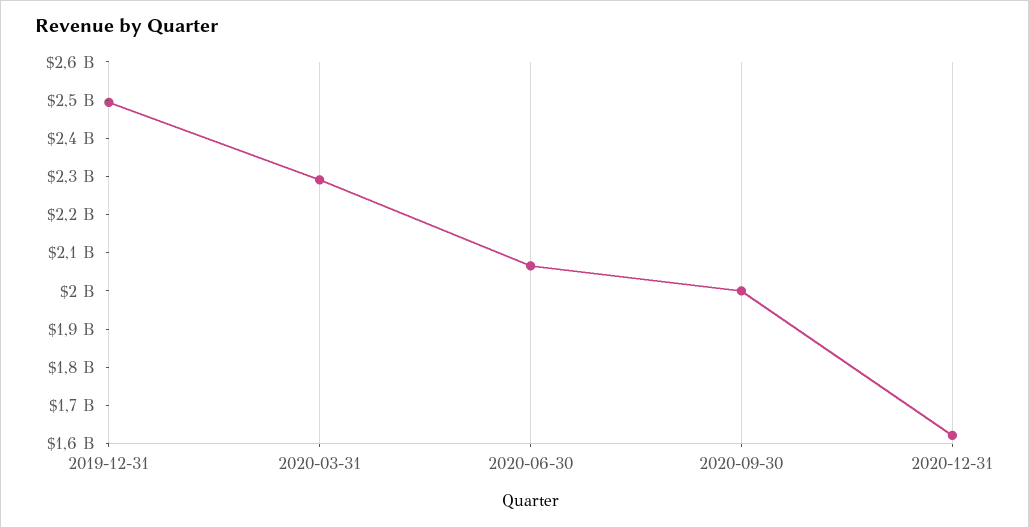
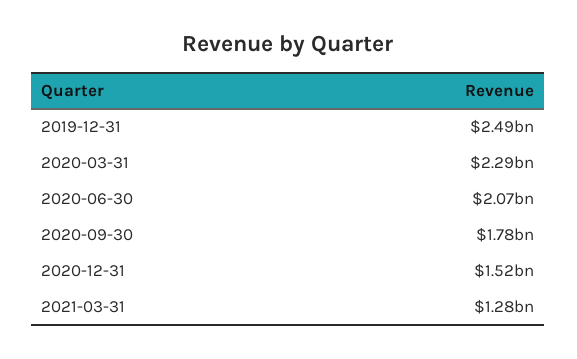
2020-09-30: 2000000000 -> 1780000000
2020-12-31: 1625000000 -> 1520000000
2021-03-31: none -> 1280000000

